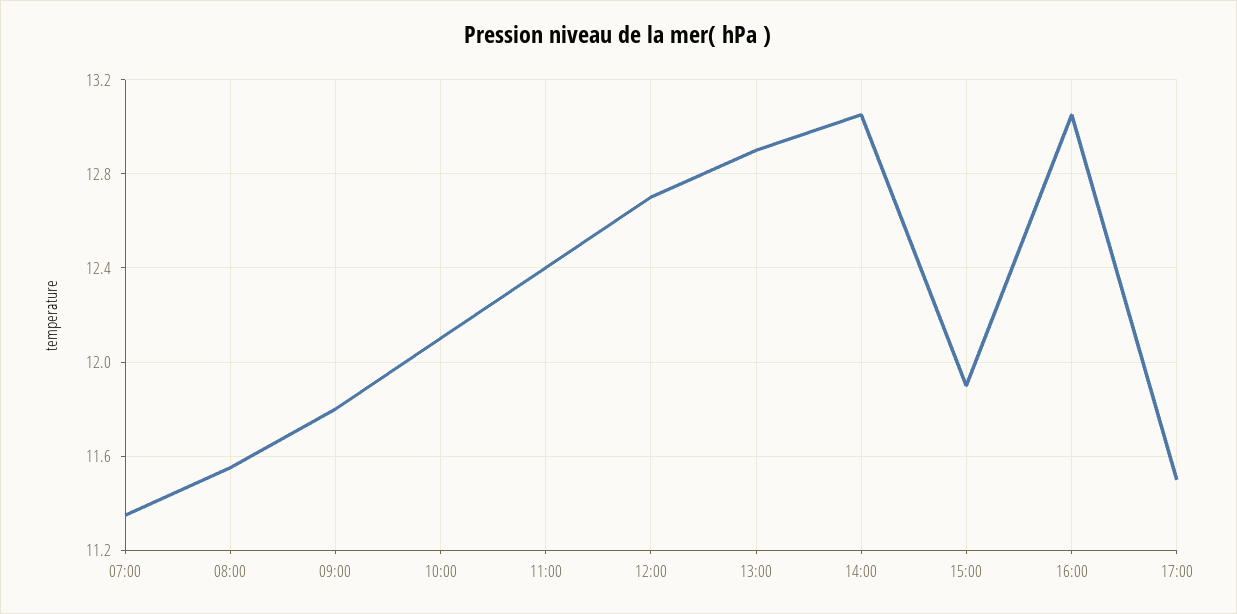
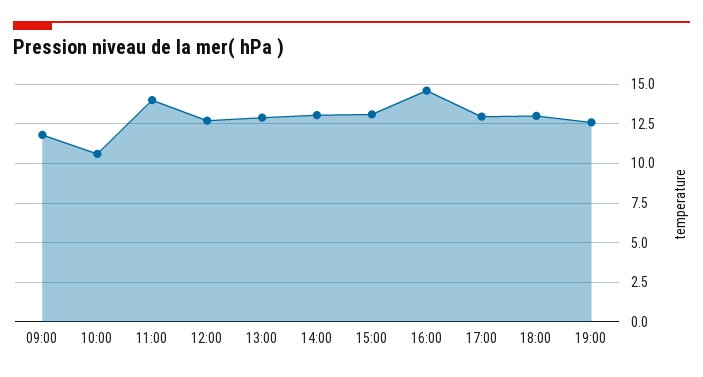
07:00: 11.35 -> none
08:00: 11.55 -> none
10:00: 12.1 -> 10.5
11:00: 12.4 -> 14
15:00: 11.9 -> 13
16:00: 13.05 -> 14.5
17:00: 11.5 -> 13
18:00: none -> 13
19:00: none -> 12.5

